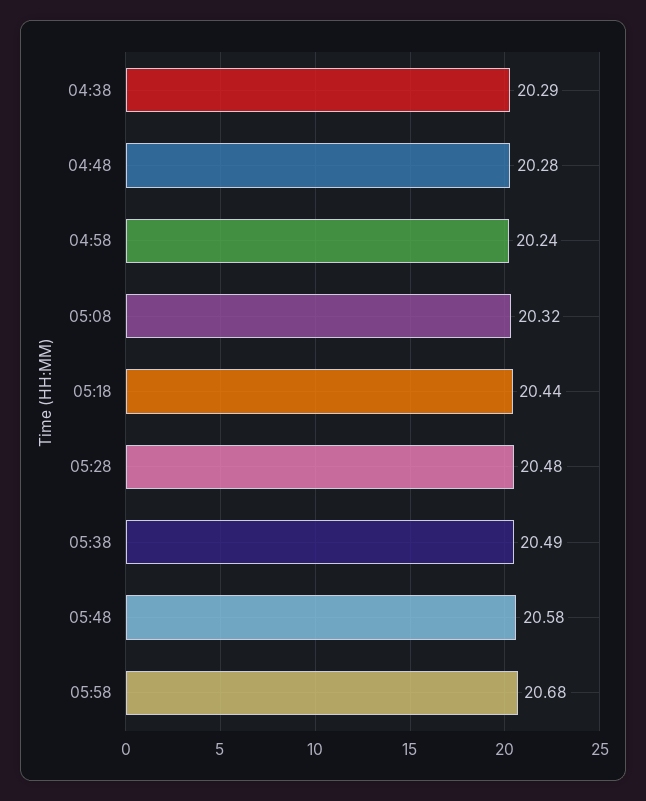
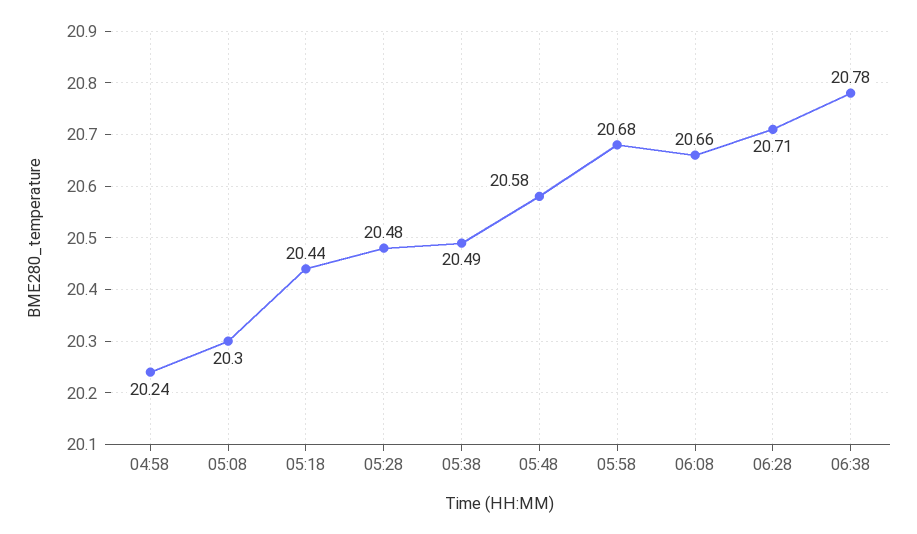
04:38: 20.29 -> none
04:48: 20.28 -> none
05:08: 20.32 -> 20.3
06:08: none -> 20.66
06:28: none -> 20.71
06:38: none -> 20.78

